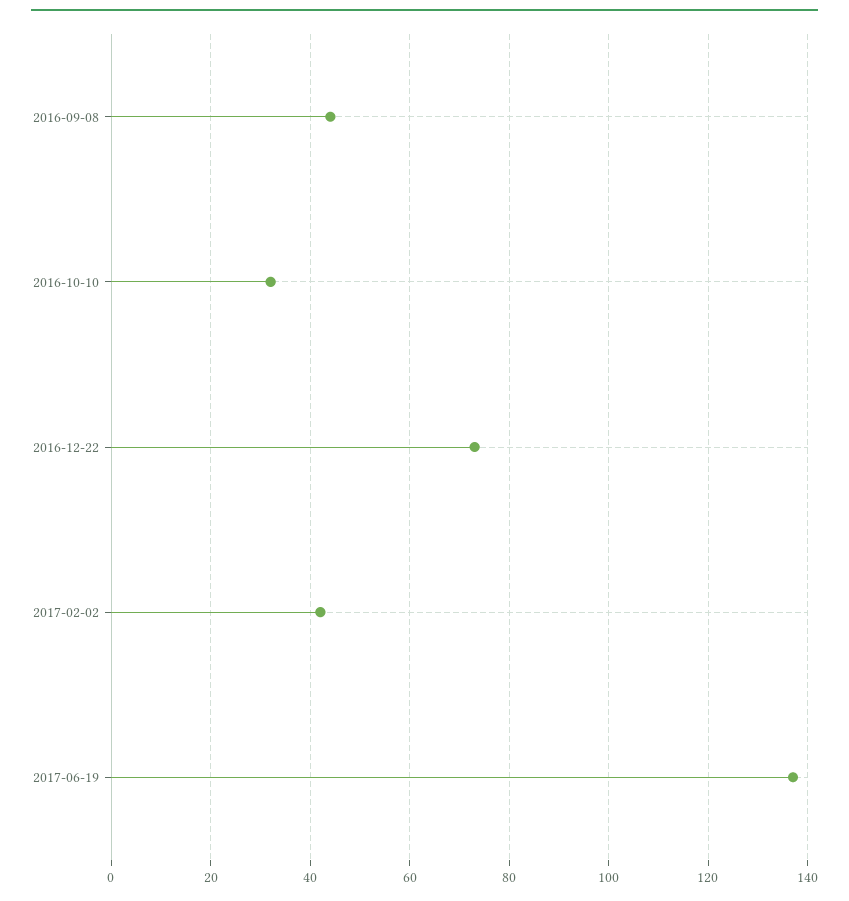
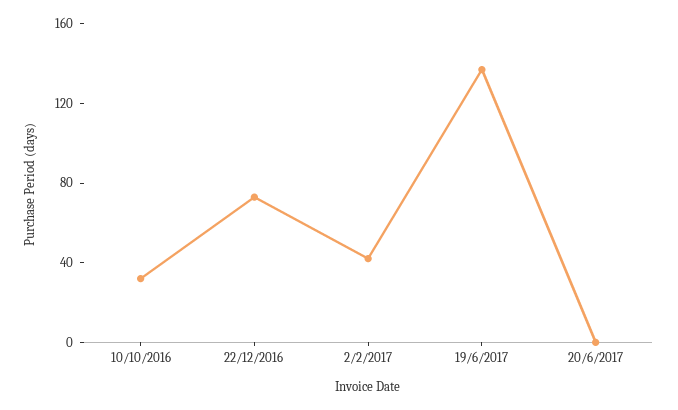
2016-09-08: 45 -> none
20/6/2017: none -> 0

